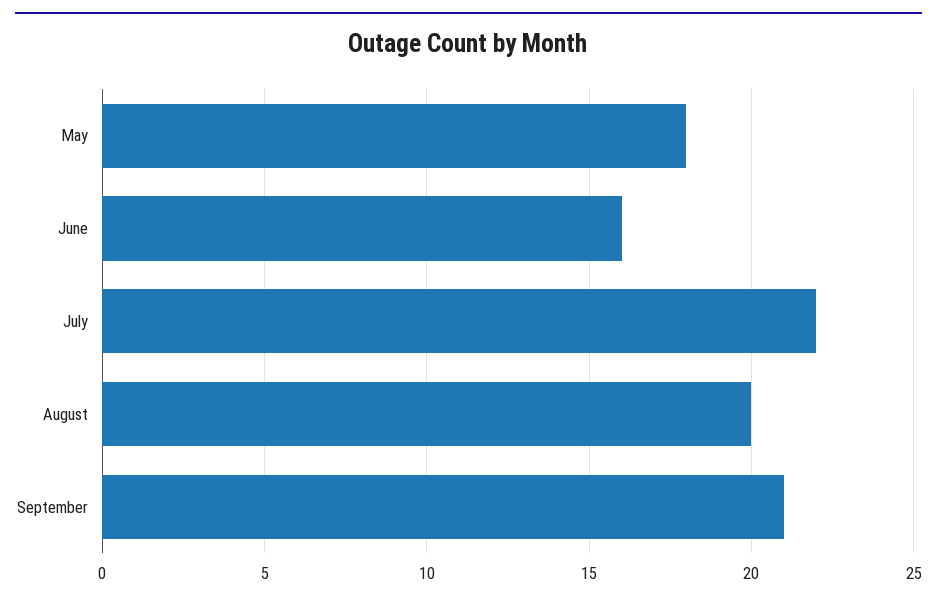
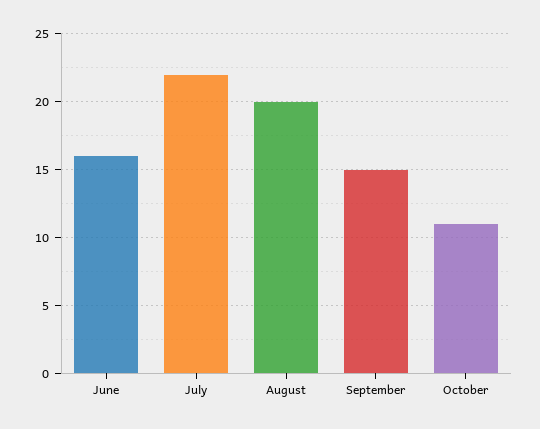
May: 18 -> none
September: 21 -> 15
October: none -> 11

